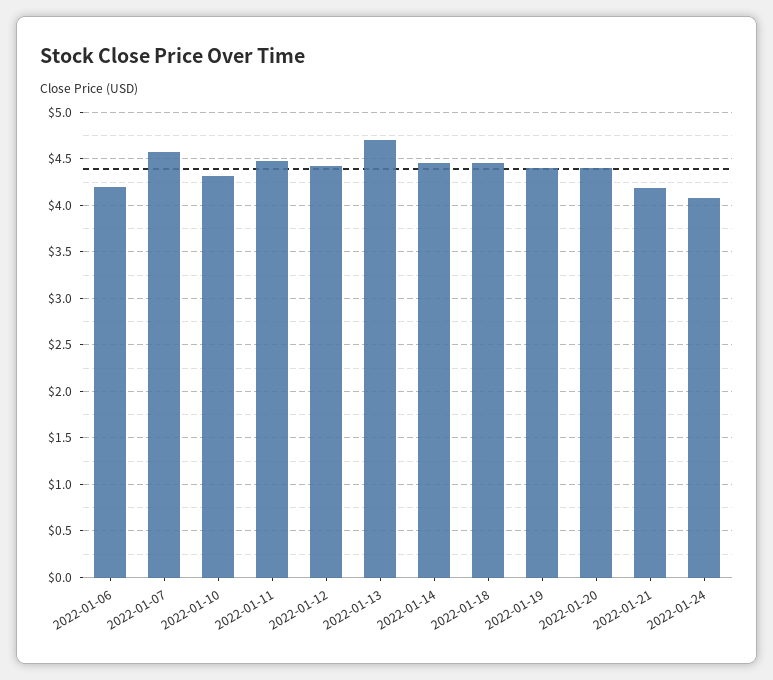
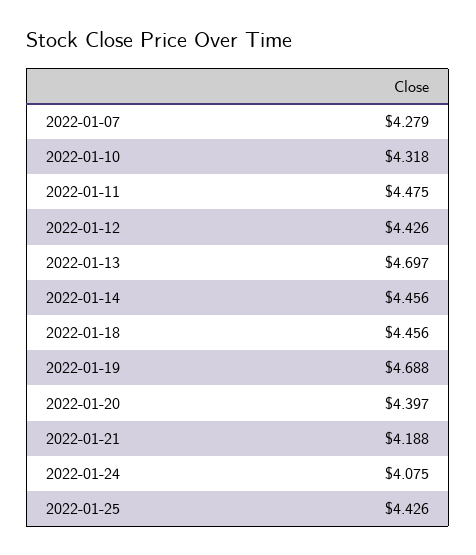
2022-01-06: 4.2 -> none
2022-01-07: 4.6 -> 4.279
2022-01-19: 4.4 -> 4.688
2022-01-25: none -> 4.426

